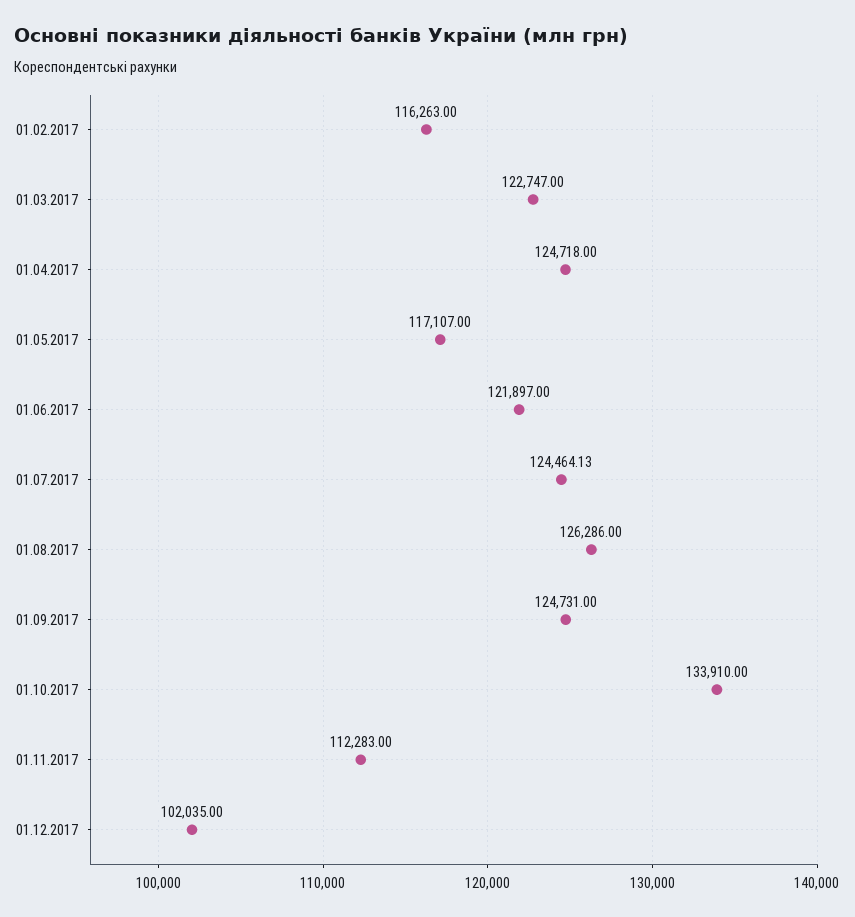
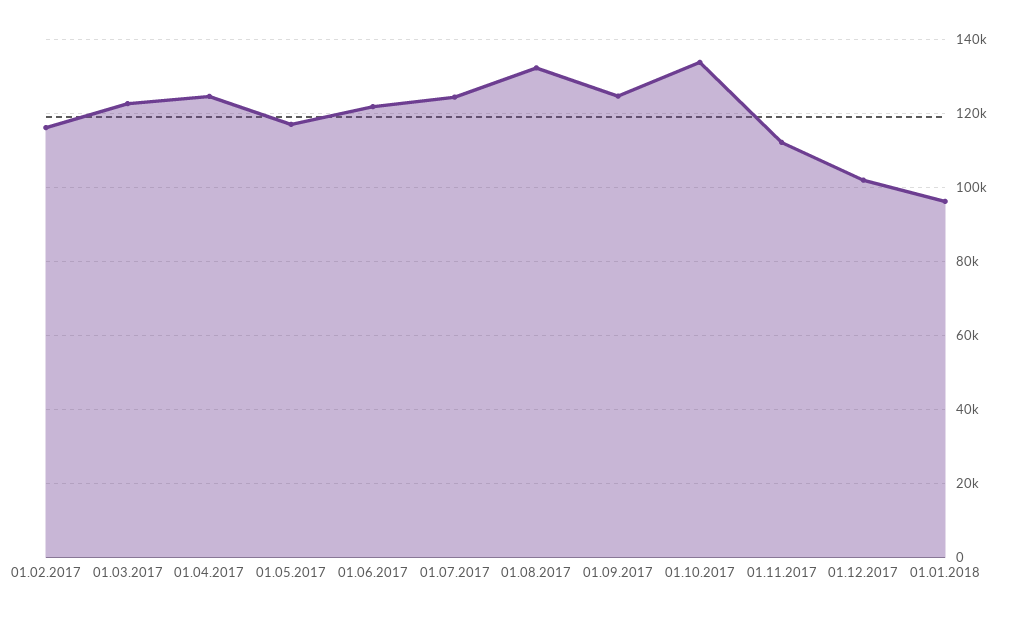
01.08.2017: 126286 -> 132000
01.01.2018: none -> 96000

